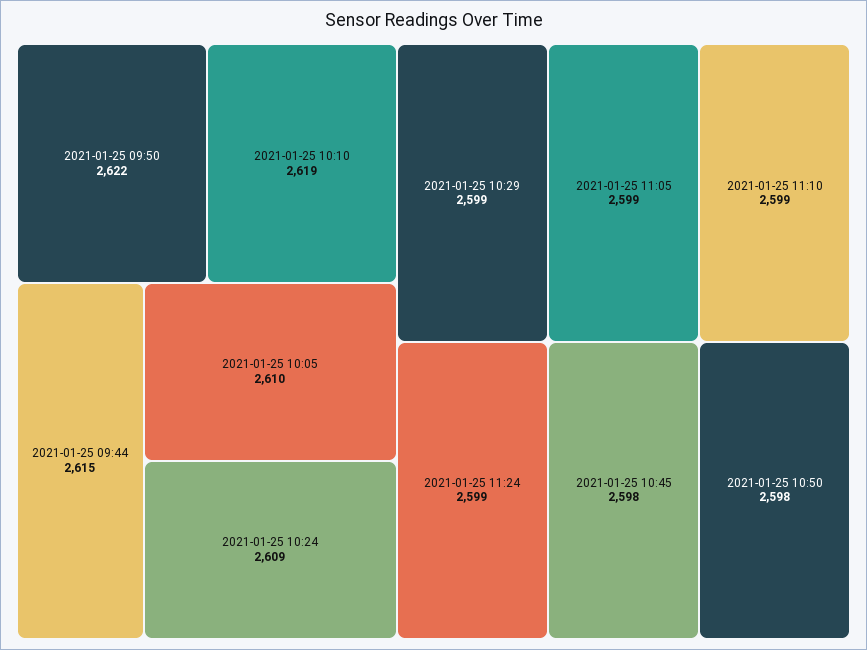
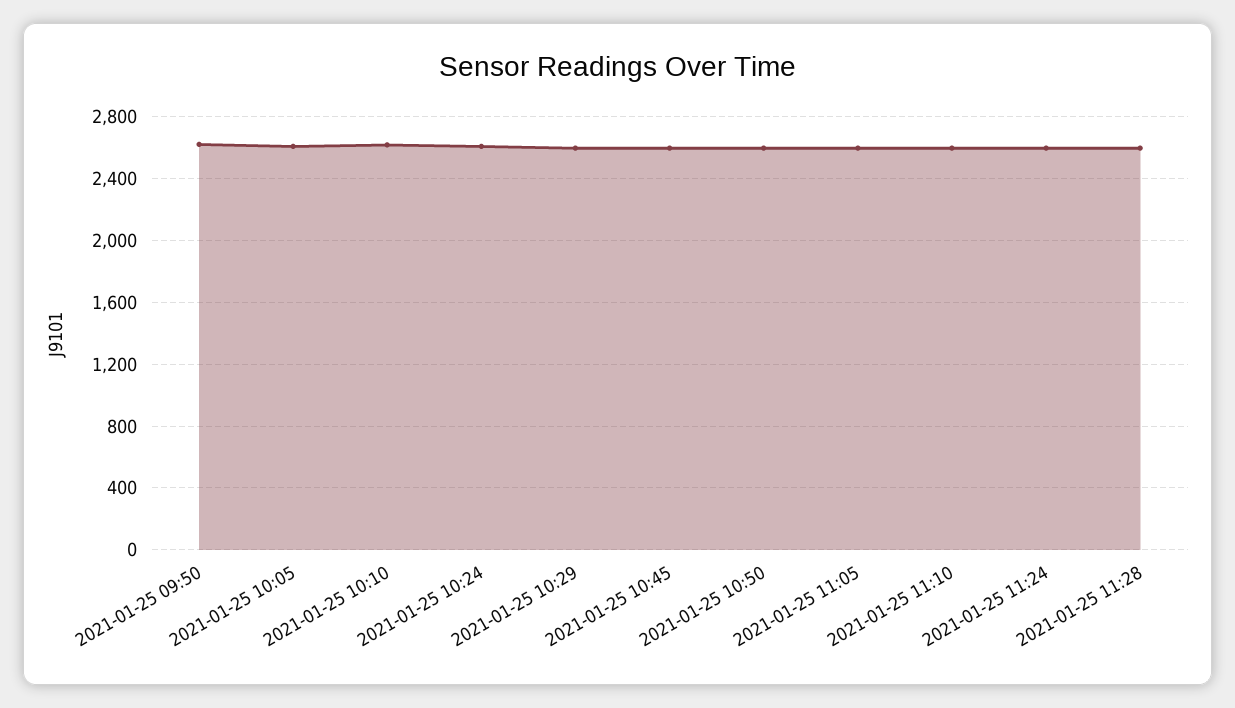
2021-01-25 09:44: 2615 -> none
2021-01-25 11:28: none -> 2600

